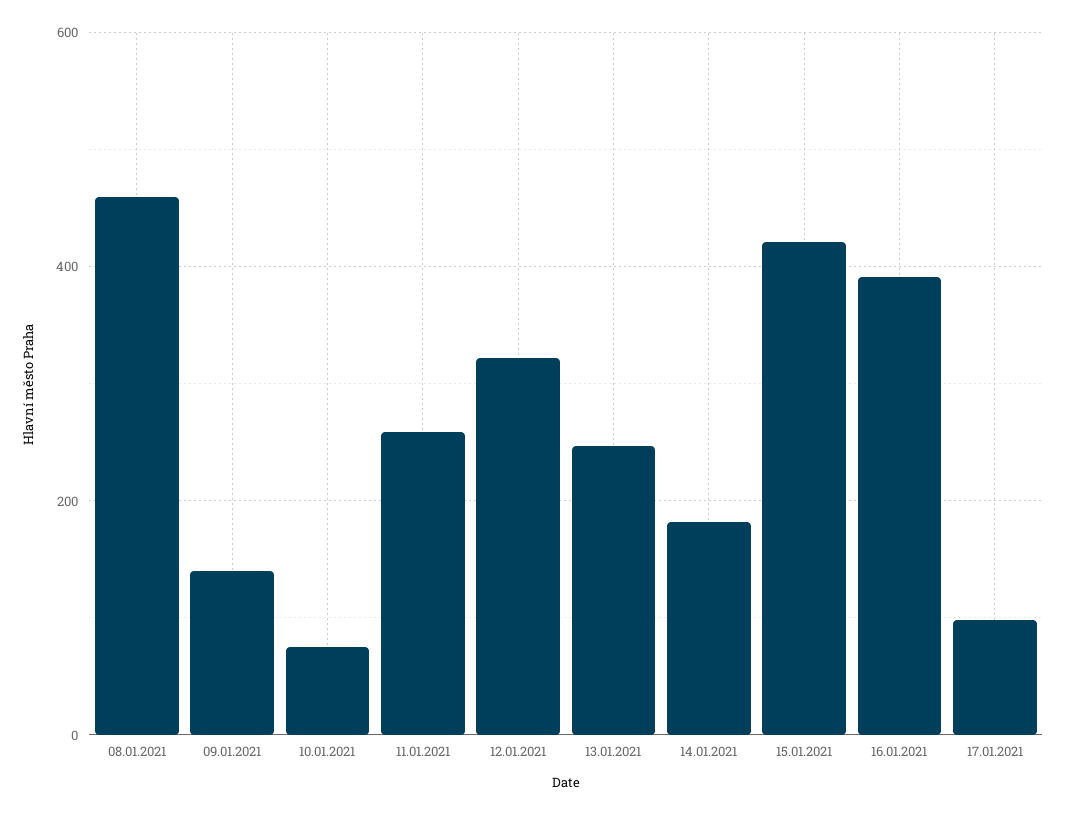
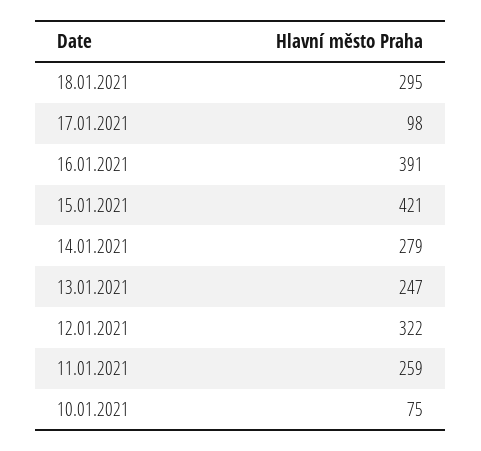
08.01.2021: 460 -> none
09.01.2021: 140 -> none
14.01.2021: 180 -> 279
18.01.2021: none -> 295

